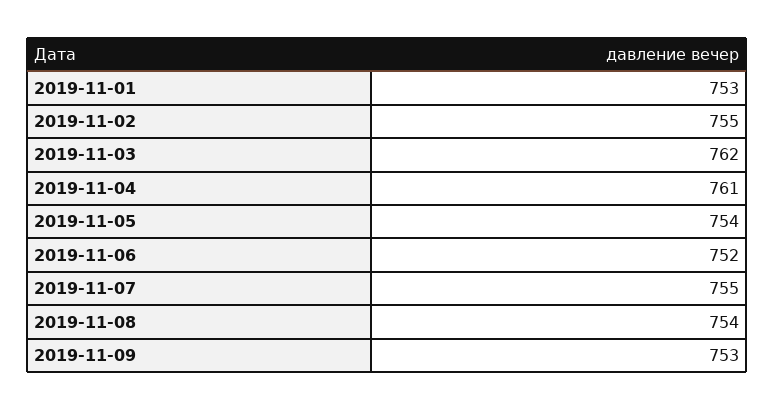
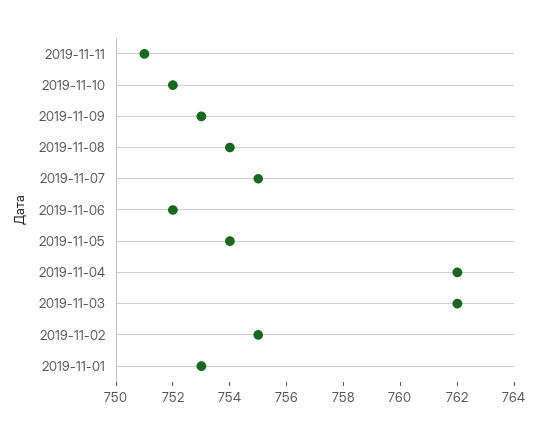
2019-11-04: 761 -> 762
2019-11-11: none -> 751
2019-11-10: none -> 752

